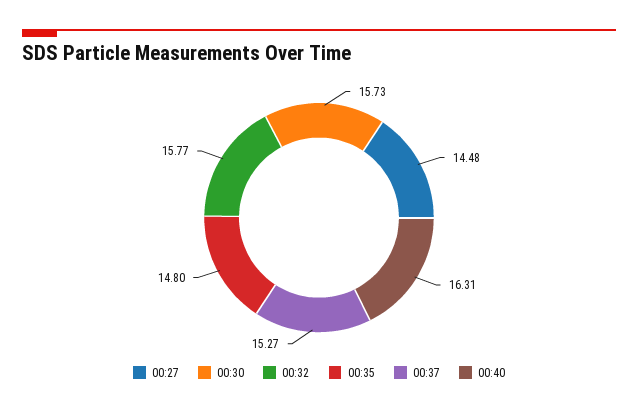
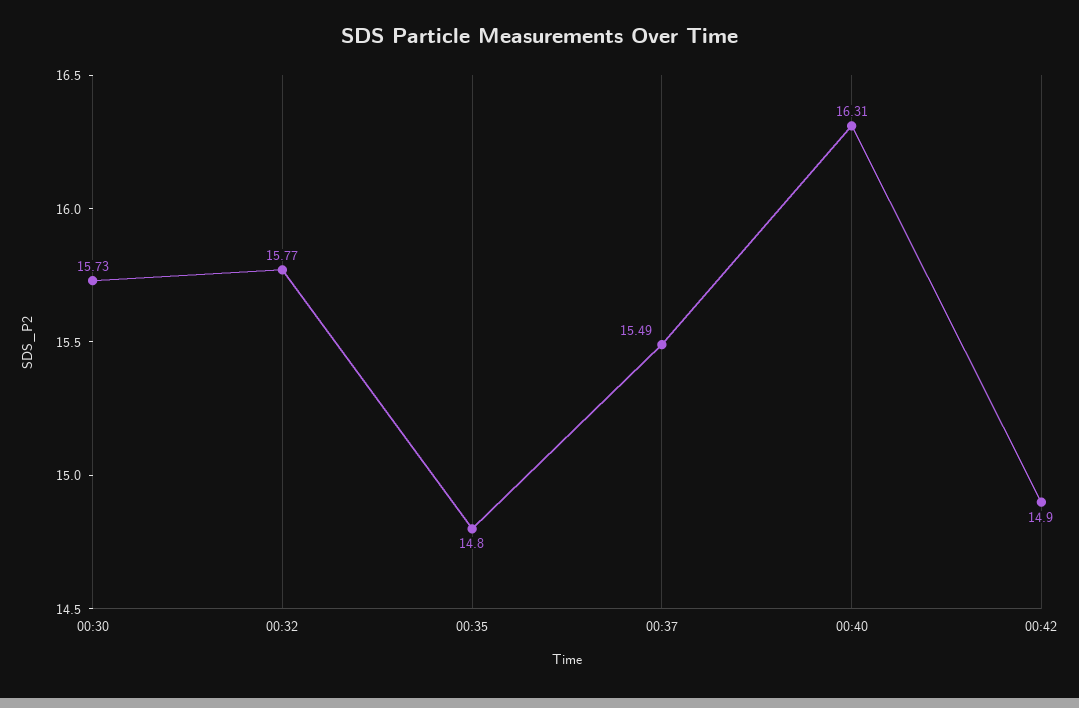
00:27: 14.48 -> none
00:37: 15.27 -> 15.49
00:42: none -> 14.9

